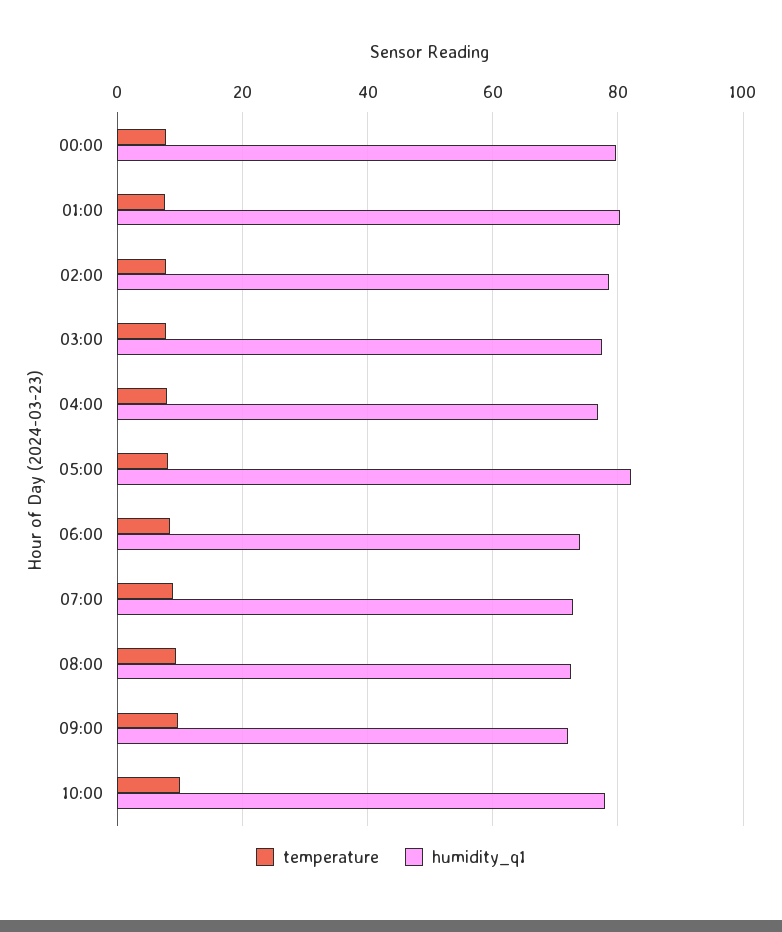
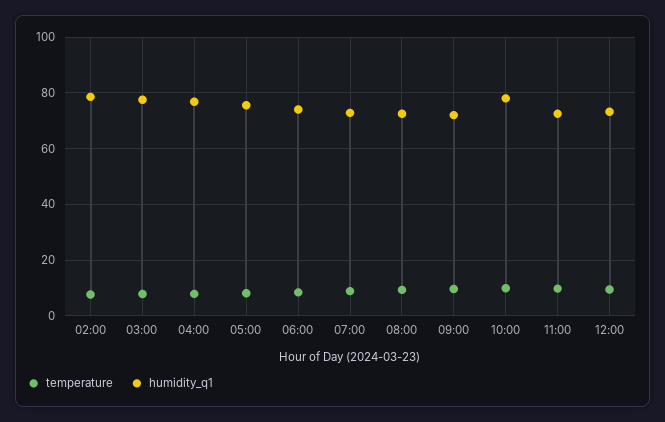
temperature, 00:00: 8 -> none
humidity_q1, 00:00: 80 -> none
temperature, 01:00: 8 -> none
humidity_q1, 01:00: 80 -> none
humidity_q1, 05:00: 82 -> 75
temperature, 11:00: none -> 10
humidity_q1, 11:00: none -> 72.5
temperature, 12:00: none -> 10
humidity_q1, 12:00: none -> 72.5

